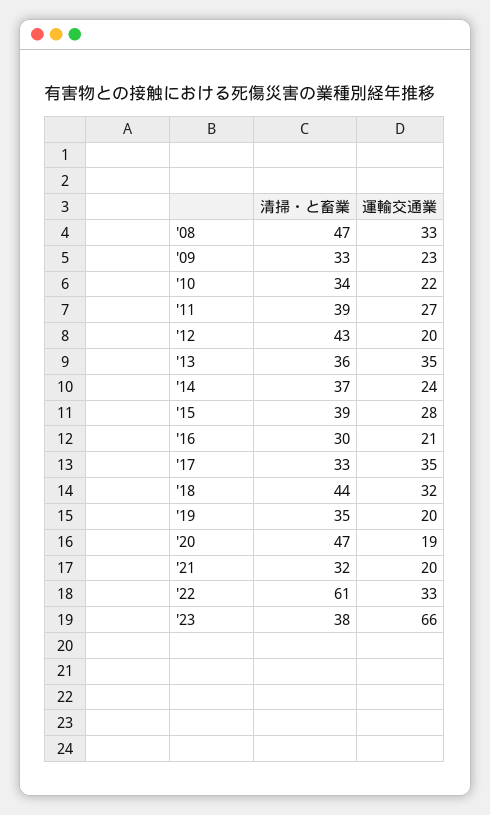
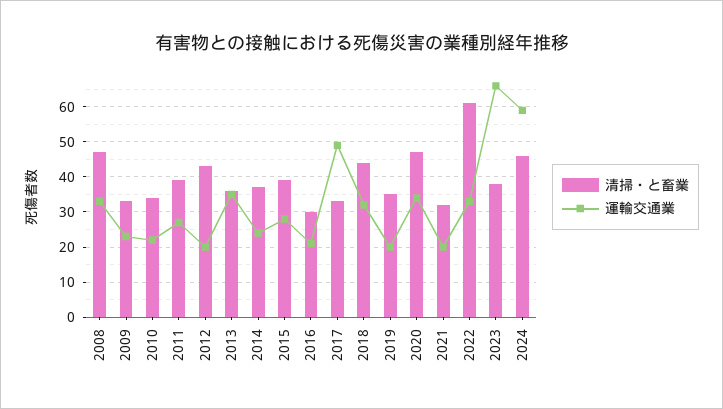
運輸交通業, '17: 35 -> 50
運輸交通業, '20: 19 -> 35
清掃・と畜業, 2024: none -> 45
運輸交通業, 2024: none -> 60

